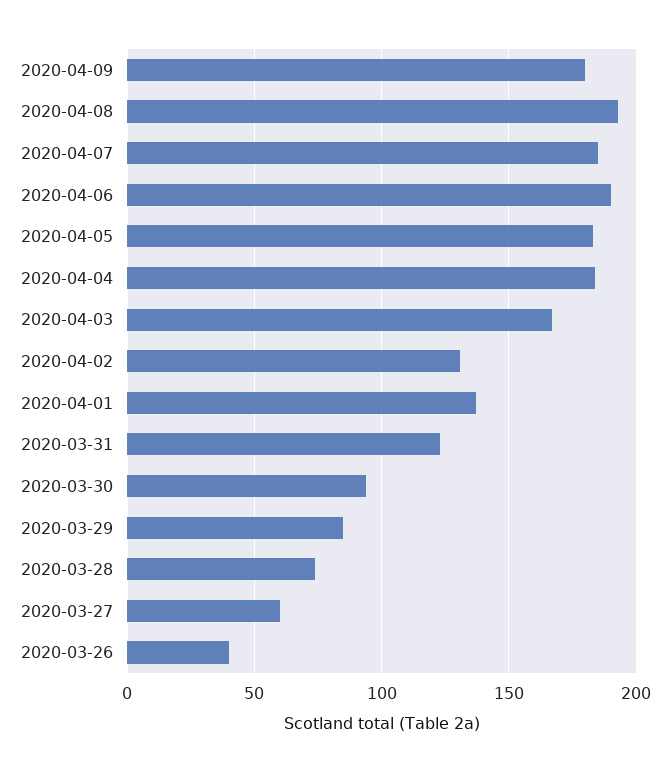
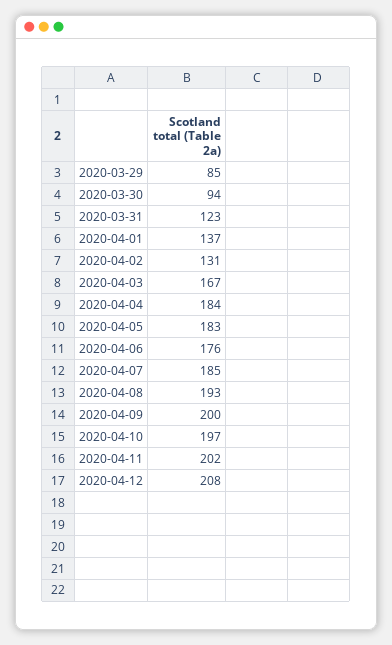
2020-04-09: 180 -> 200
2020-04-06: 190 -> 176
2020-03-28: 75 -> none
2020-03-27: 60 -> none
2020-03-26: 40 -> none
2020-04-10: none -> 197
2020-04-11: none -> 202
2020-04-12: none -> 208

